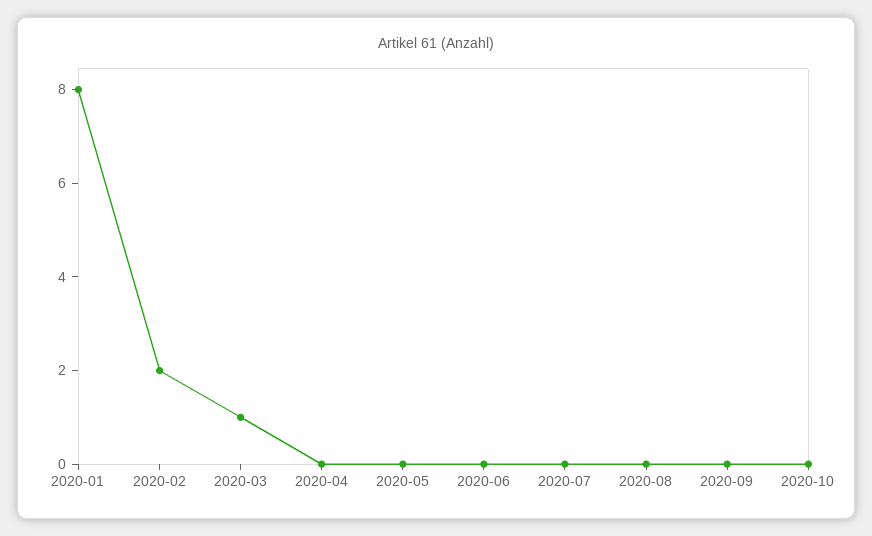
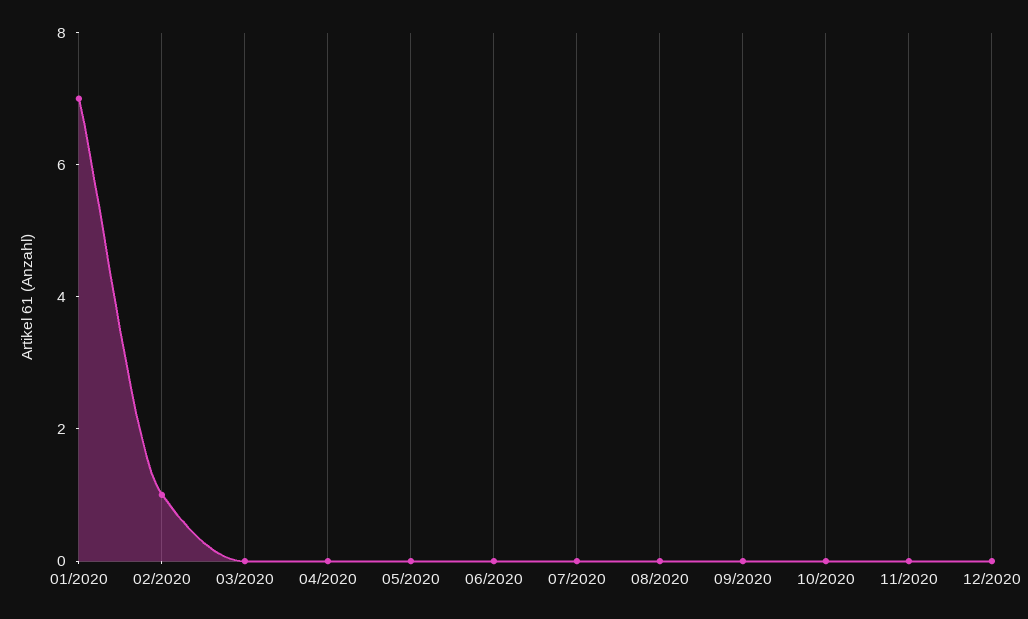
2020-01: 8 -> 7
2020-02: 2 -> 1
2020-03: 1 -> 0
11/2020: none -> 0
12/2020: none -> 0

